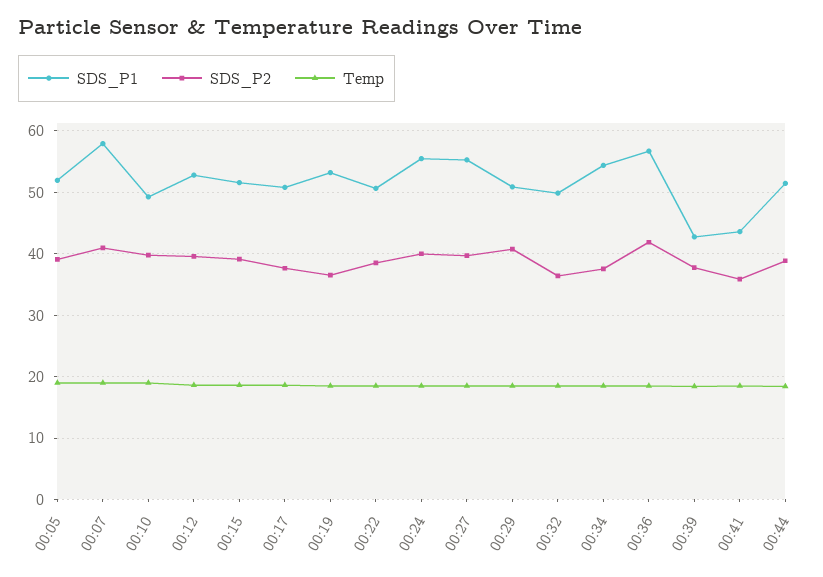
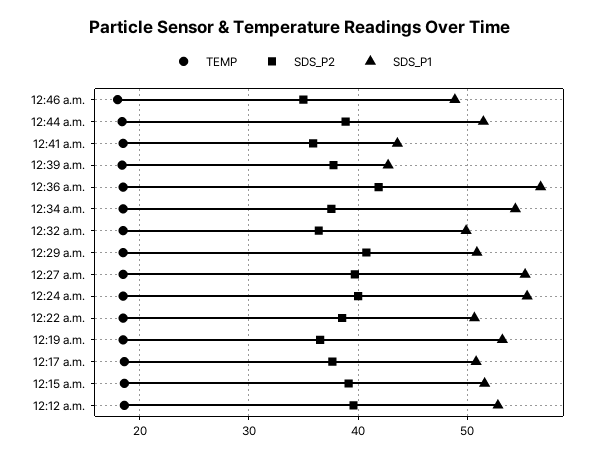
SDS_P1, 00:05: 52 -> none
SDS_P2, 00:05: 39 -> none
Temp, 00:05: 19 -> none
SDS_P1, 00:07: 58 -> none
SDS_P2, 00:07: 41 -> none
Temp, 00:07: 19 -> none
SDS_P1, 00:10: 49 -> none
SDS_P2, 00:10: 40 -> none
Temp, 00:10: 19 -> none
Temp, 12:46 a.m.: none -> 18
SDS_P2, 12:46 a.m.: none -> 35
SDS_P1, 12:46 a.m.: none -> 49

